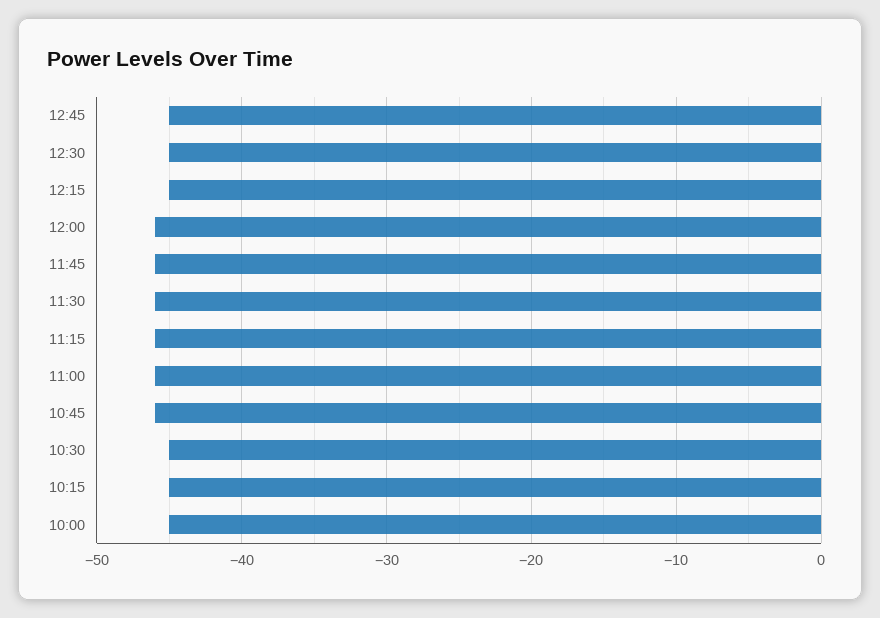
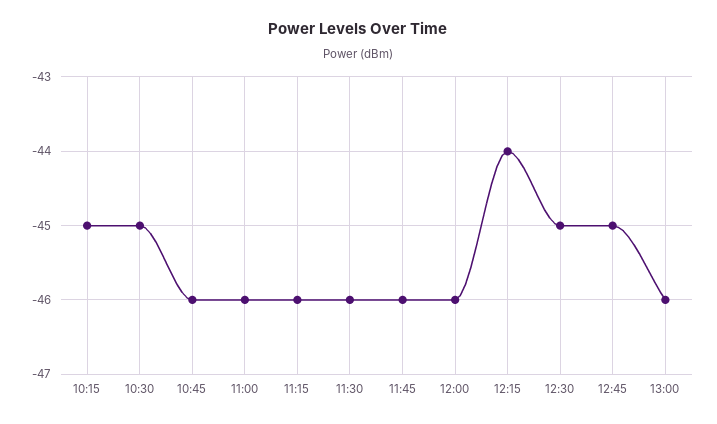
12:15: -45 -> -44
10:00: -45 -> none
13:00: none -> -46

